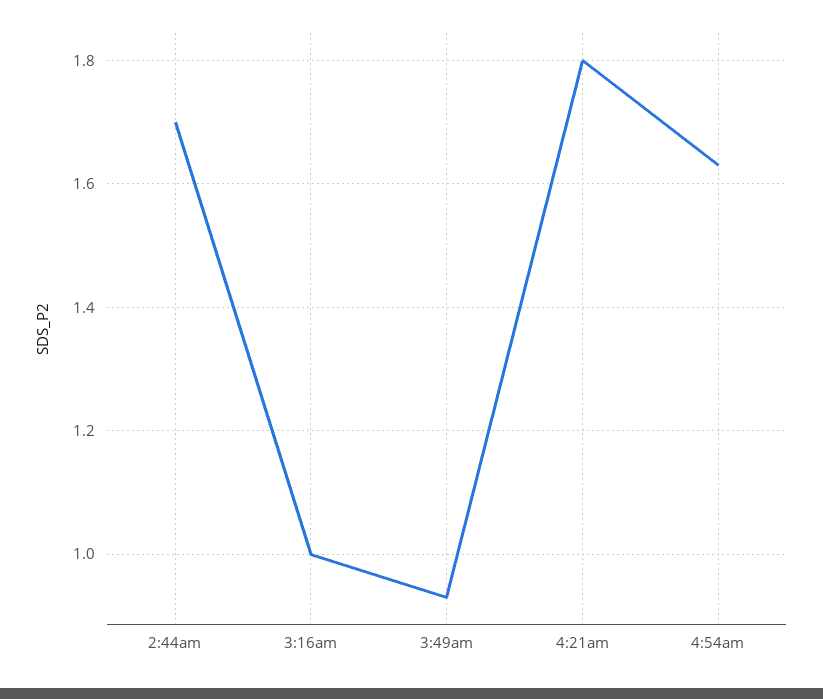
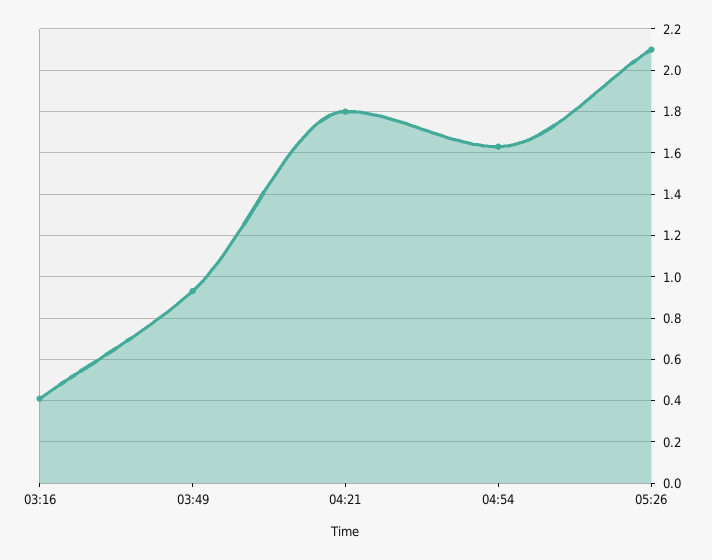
2:44am: 1.7 -> none
3:16am: 1 -> 0.4
05:26: none -> 2.1

